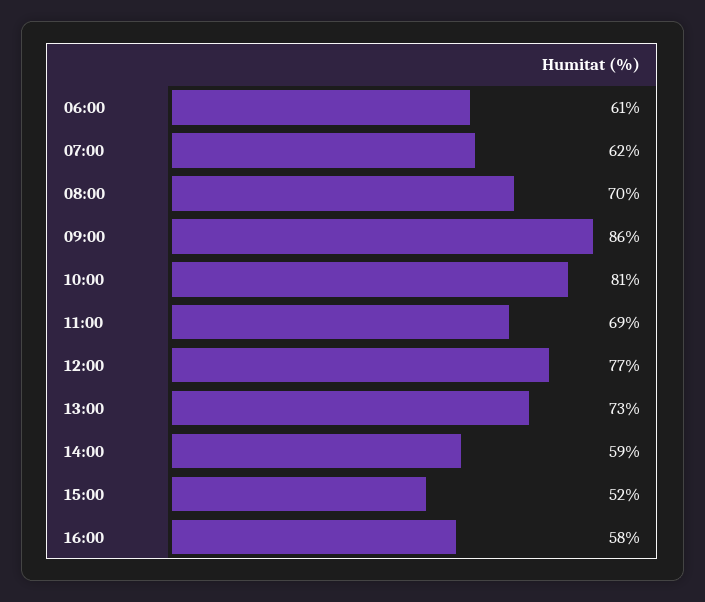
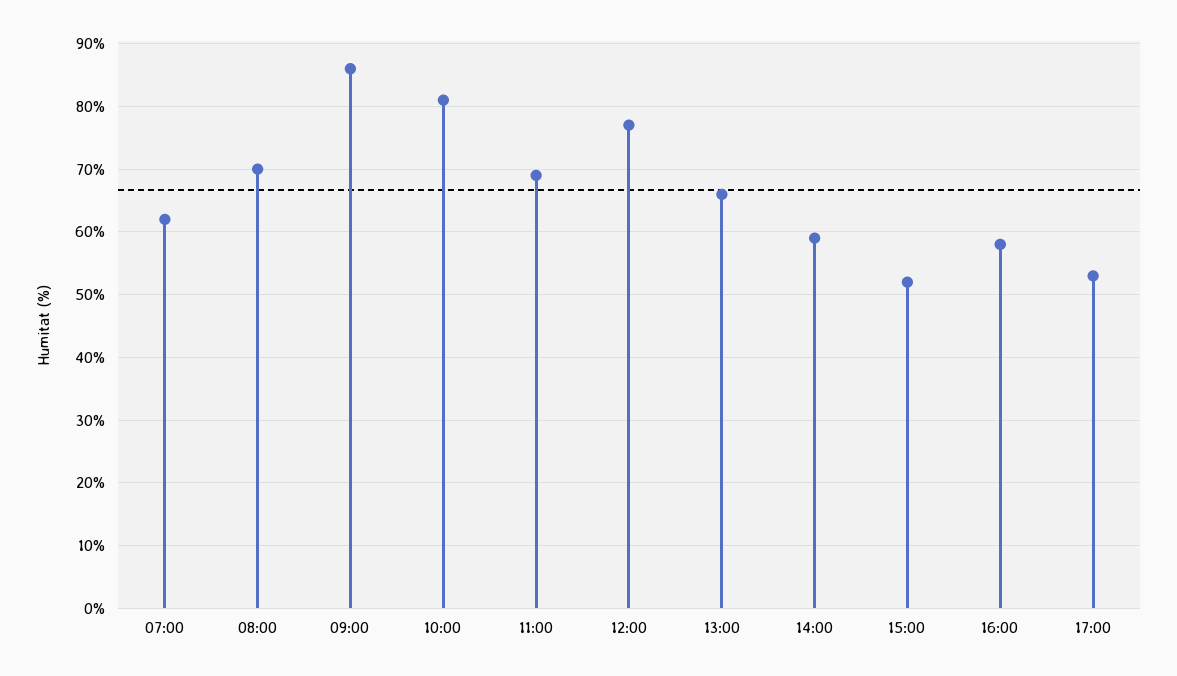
06:00: 61 -> none
13:00: 73 -> 66
17:00: none -> 53

